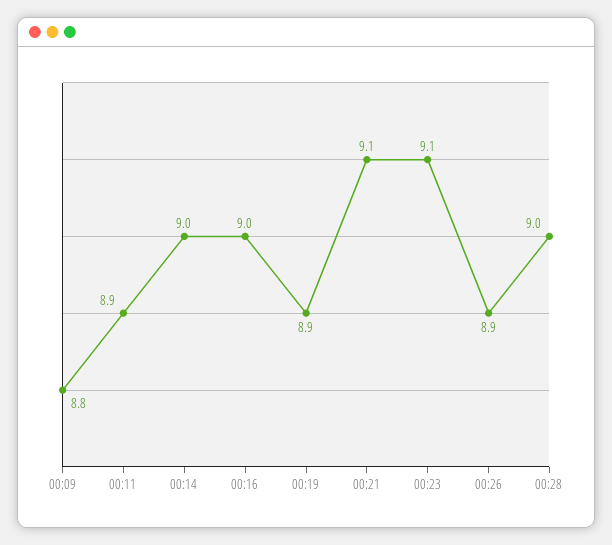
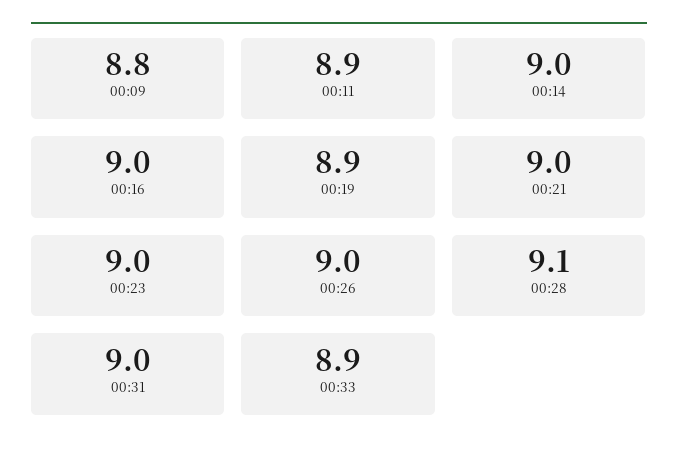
00:21: 9.1 -> 9
00:23: 9.1 -> 9
00:26: 8.9 -> 9
00:28: 9 -> 9.1
00:31: none -> 9
00:33: none -> 8.9

